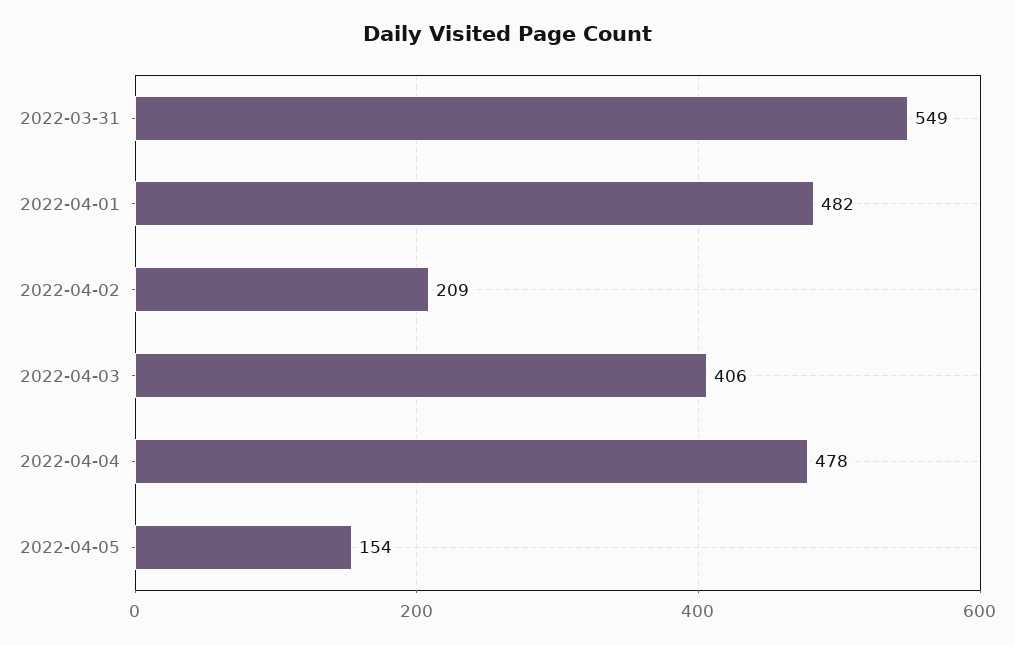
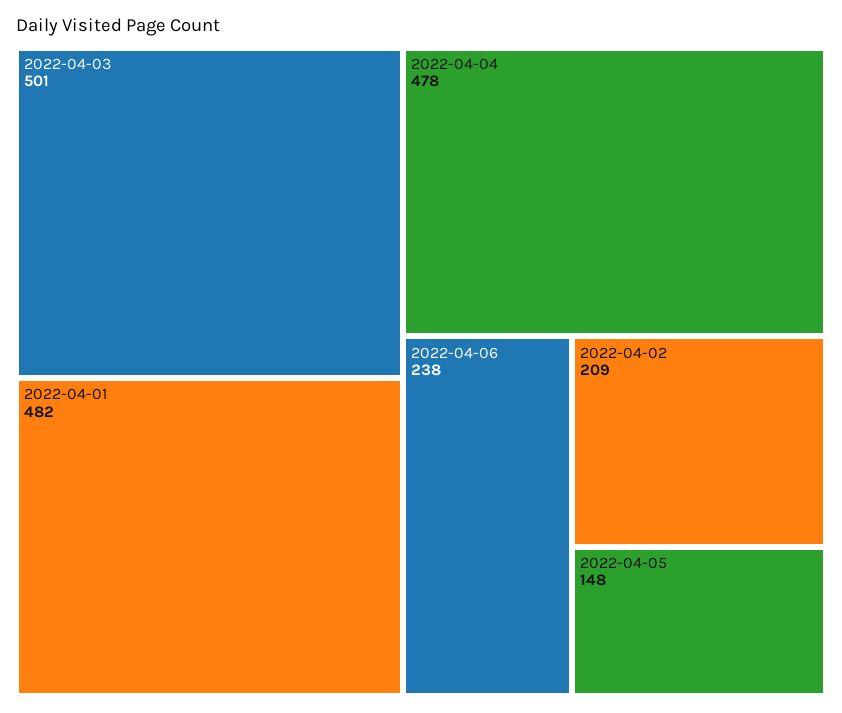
2022-03-31: 549 -> none
2022-04-03: 406 -> 501
2022-04-05: 154 -> 148
2022-04-06: none -> 238

